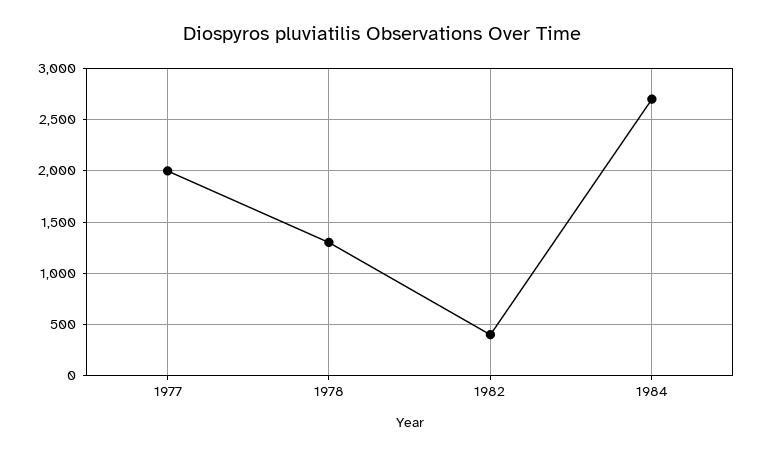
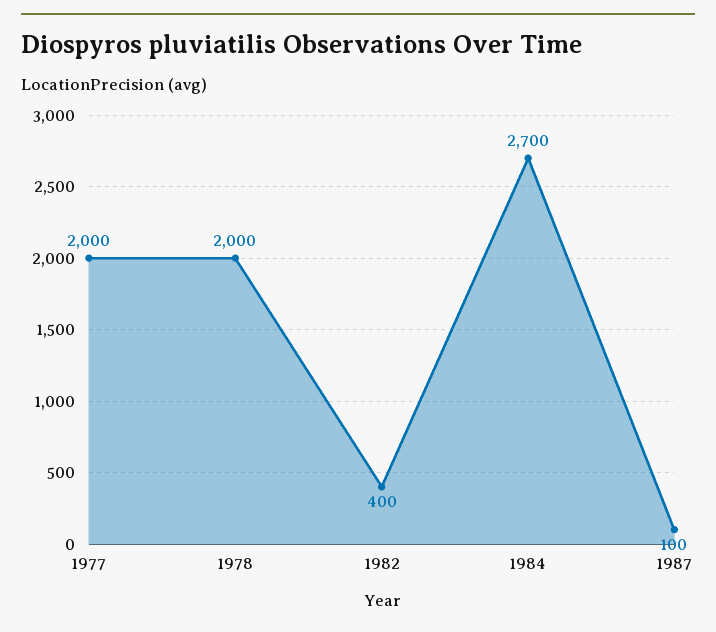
1978: 1300 -> 2000
1987: none -> 100

